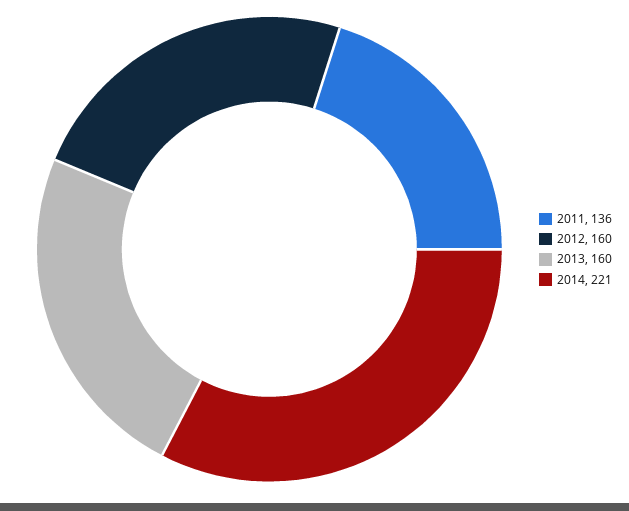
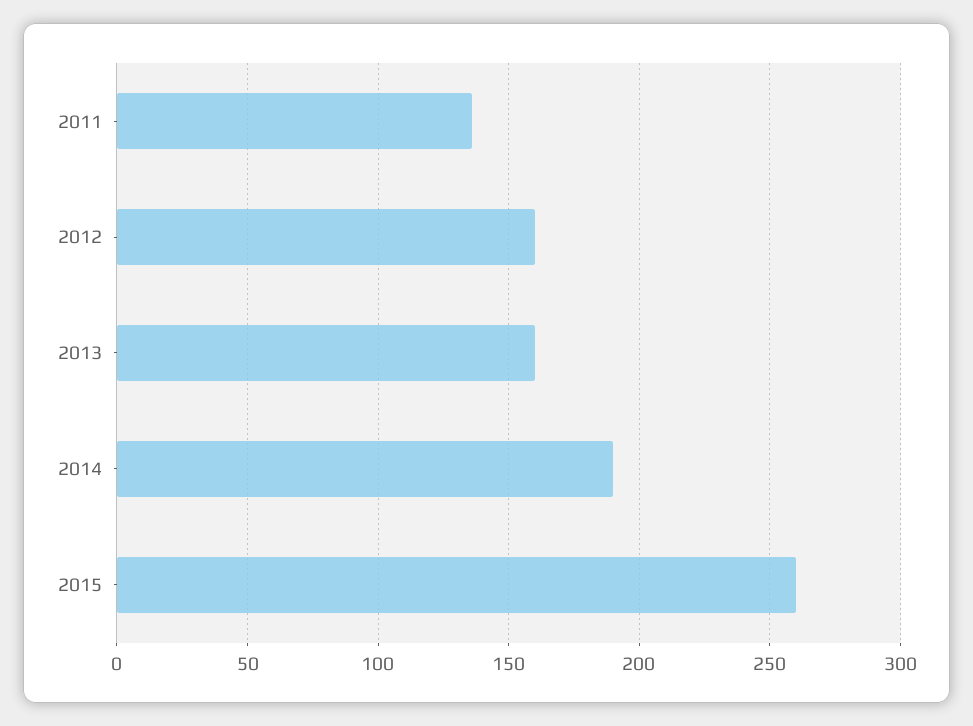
2014: 221 -> 190
2015: none -> 260

